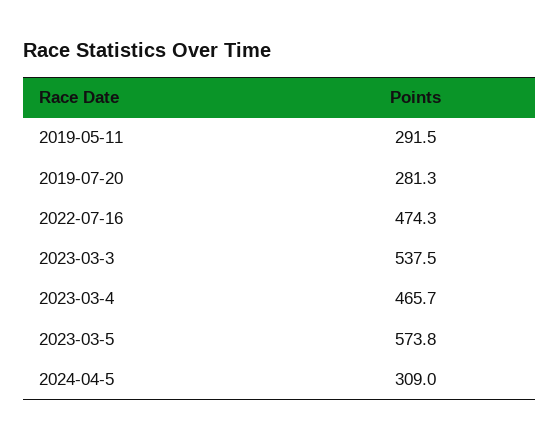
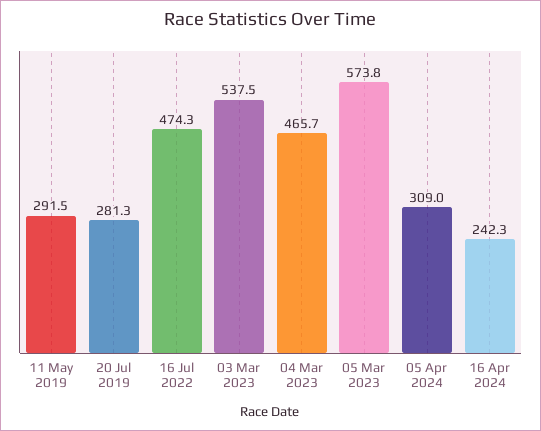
16 Apr 2024: none -> 242.3

